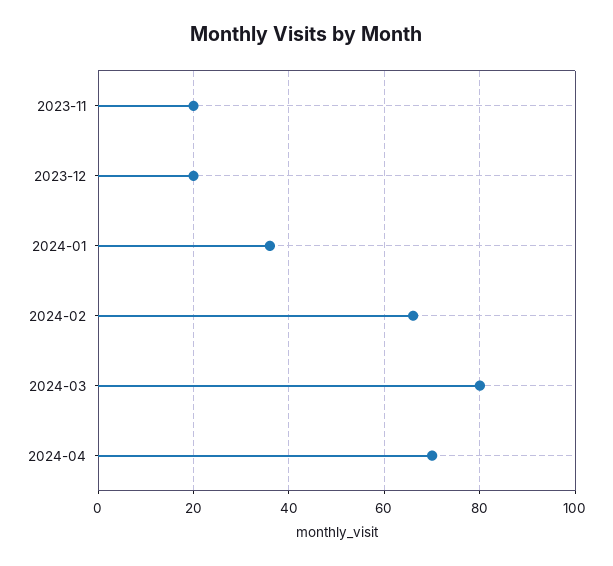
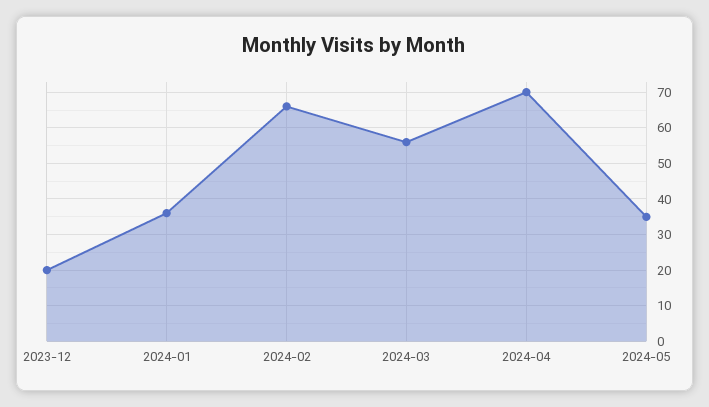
2023-11: 20 -> none
2024-03: 80 -> 55
2024-05: none -> 35

